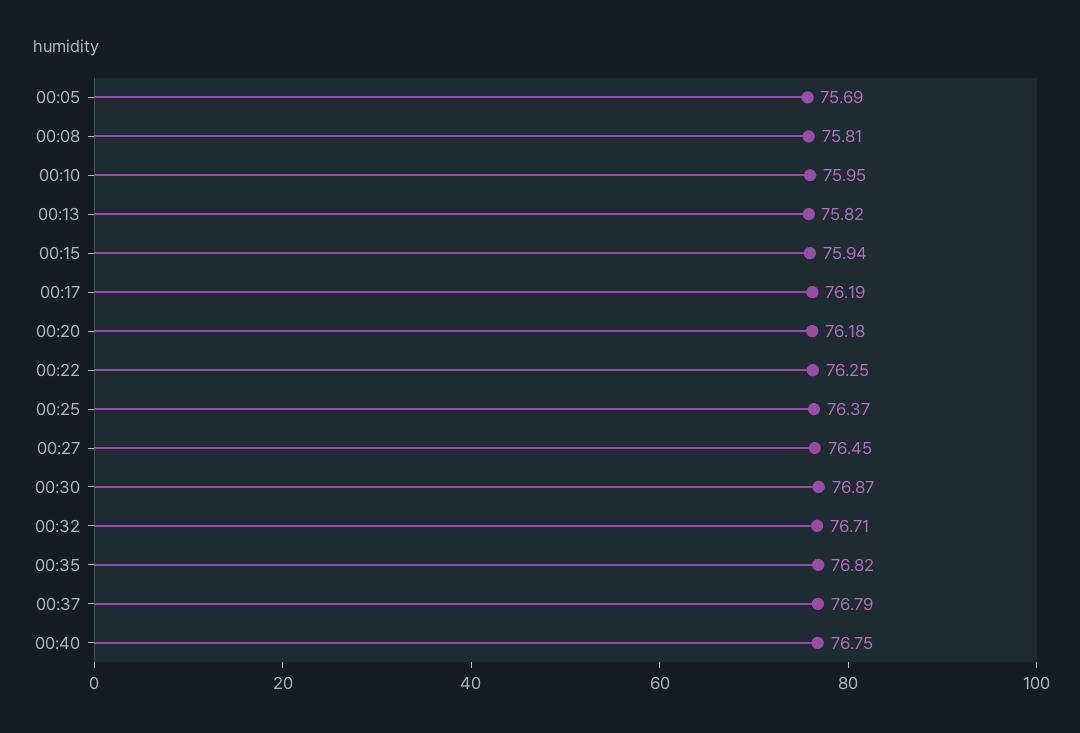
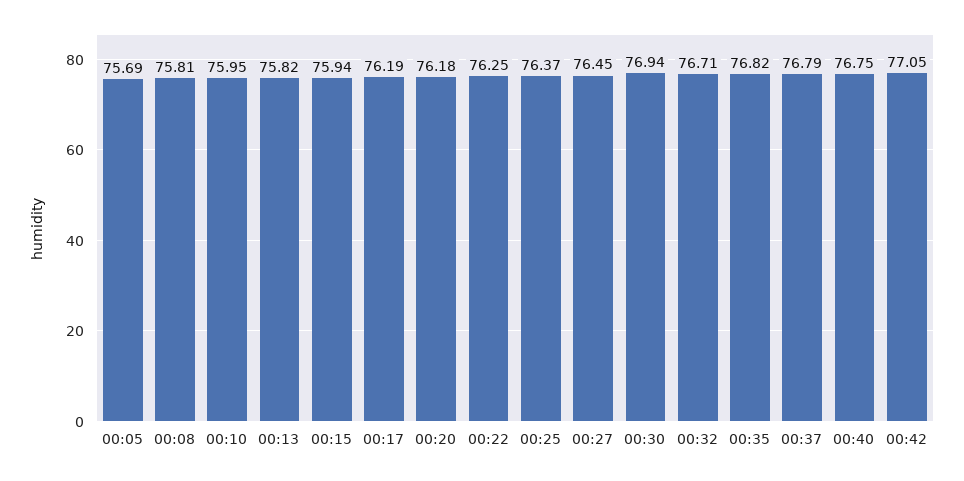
00:30: 76.87 -> 76.94
00:42: none -> 77.05

